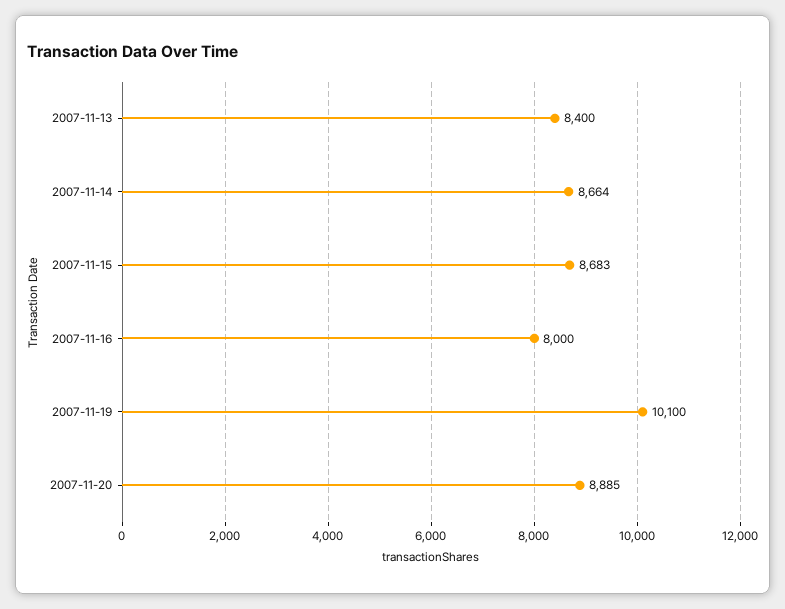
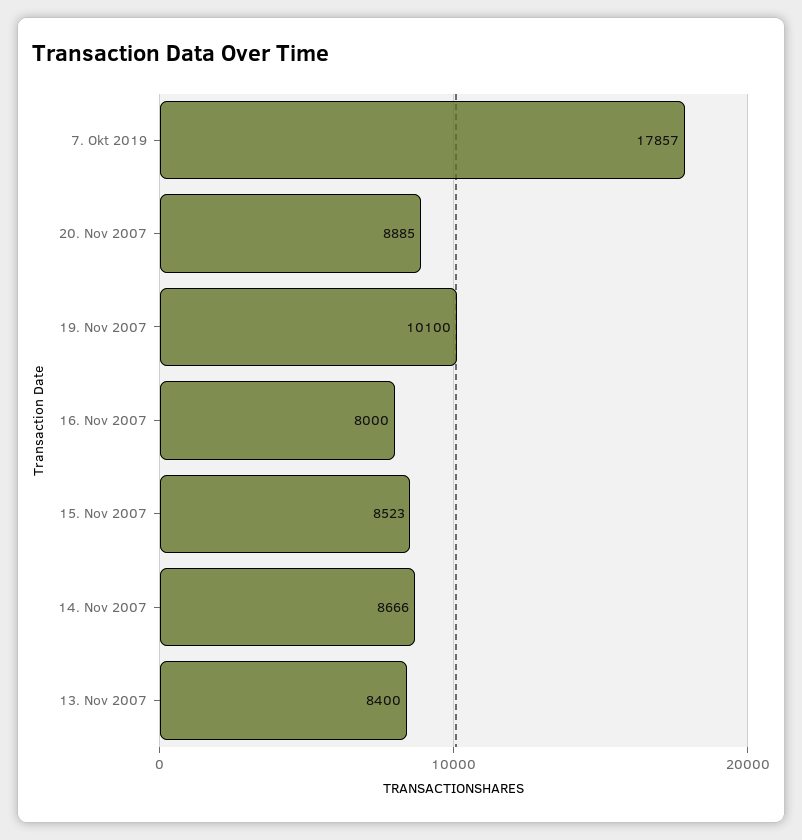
2007-11-14: 8664 -> 8666
2007-11-15: 8683 -> 8523
7. Okt 2019: none -> 17857

